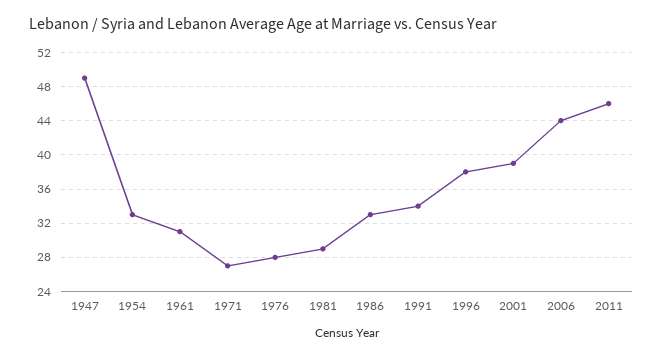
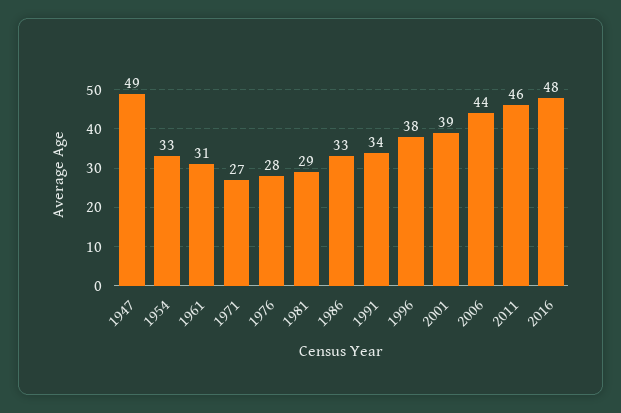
2016: none -> 48

